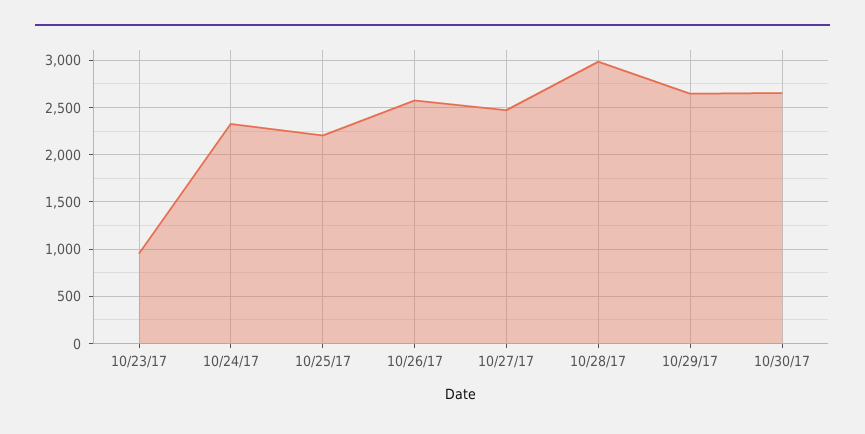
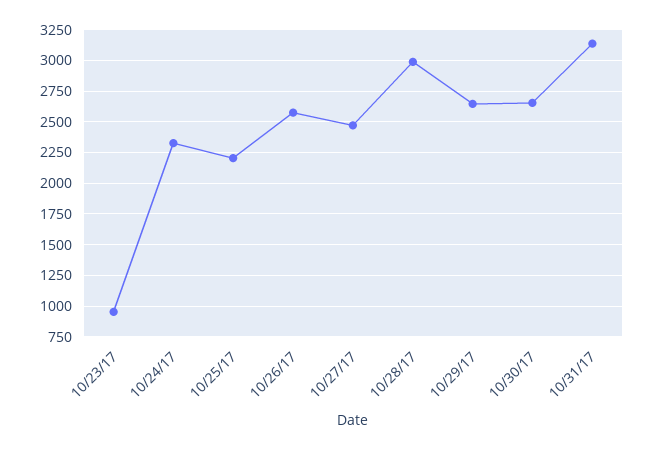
10/31/17: none -> 3150

